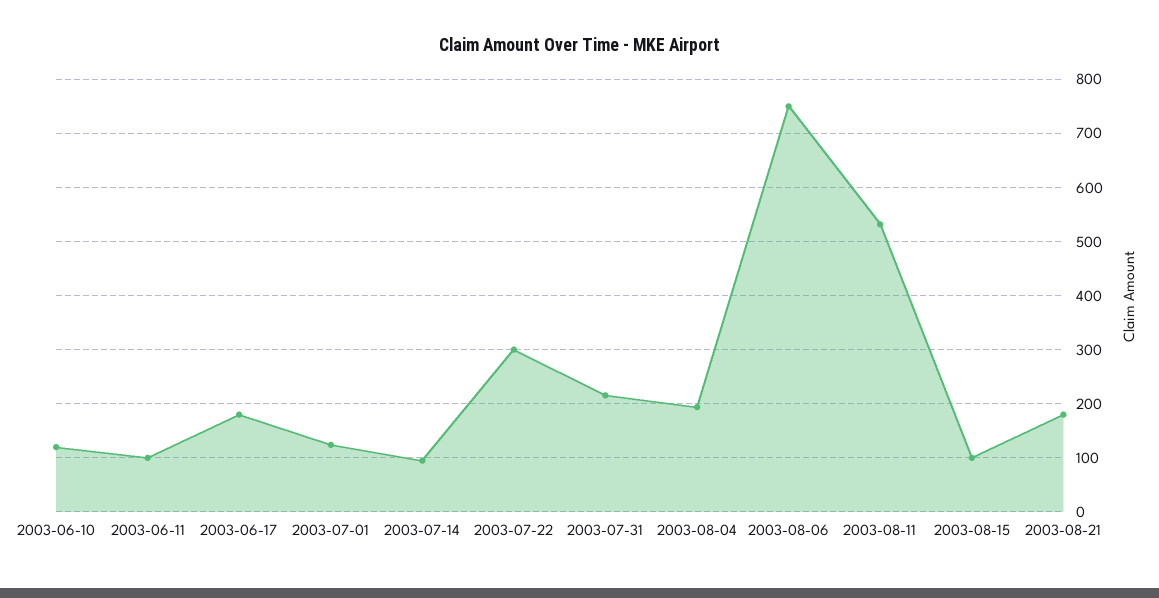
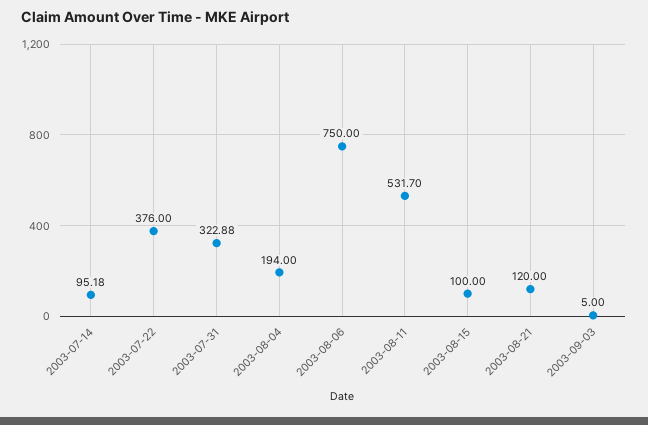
2003-06-10: 120 -> none
2003-06-11: 100 -> none
2003-06-17: 180 -> none
2003-07-01: 120 -> none
2003-07-22: 300 -> 376
2003-07-31: 220 -> 322.88
2003-08-21: 180 -> 120
2003-09-03: none -> 5

